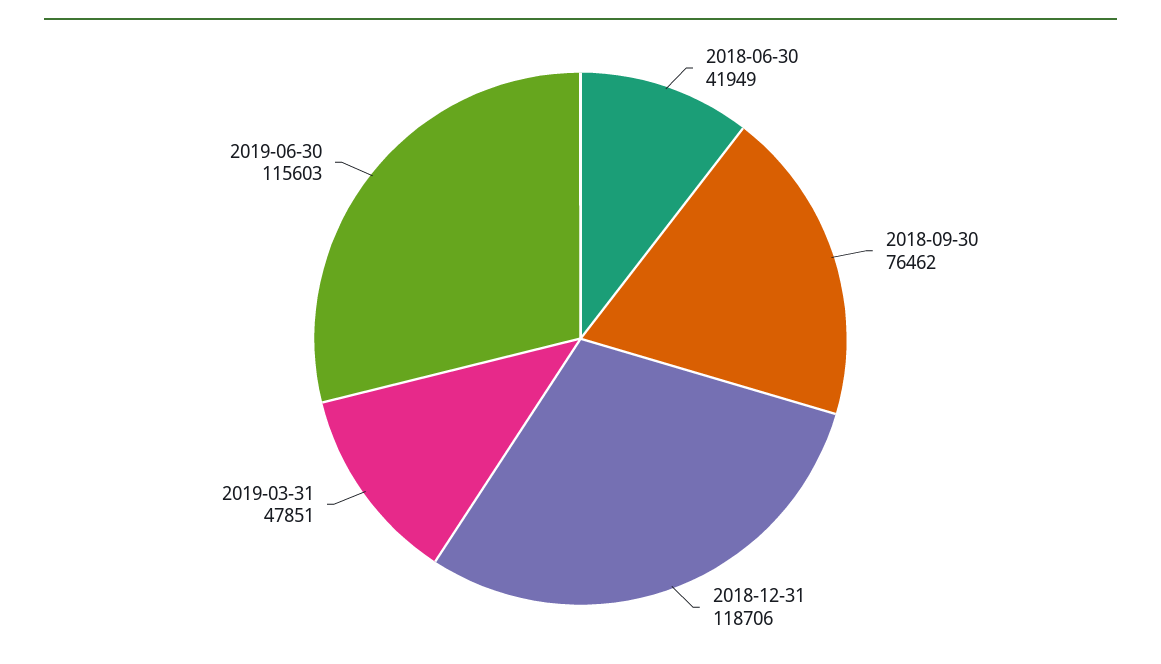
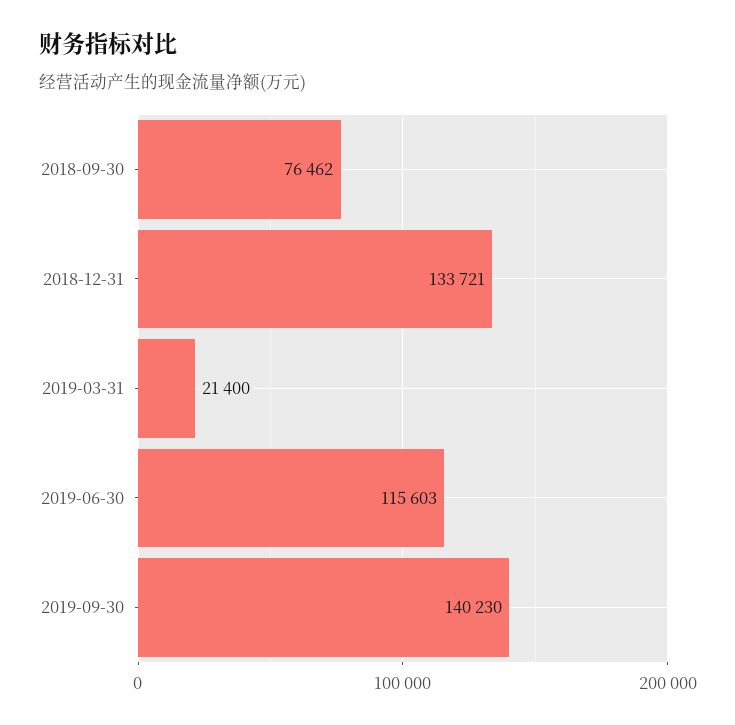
2018-06-30: 41949 -> none
2018-12-31: 118706 -> 133721
2019-03-31: 47851 -> 21400
2019-09-30: none -> 140230

